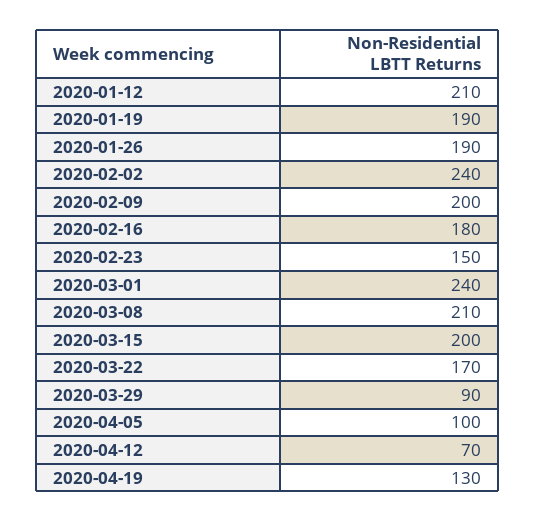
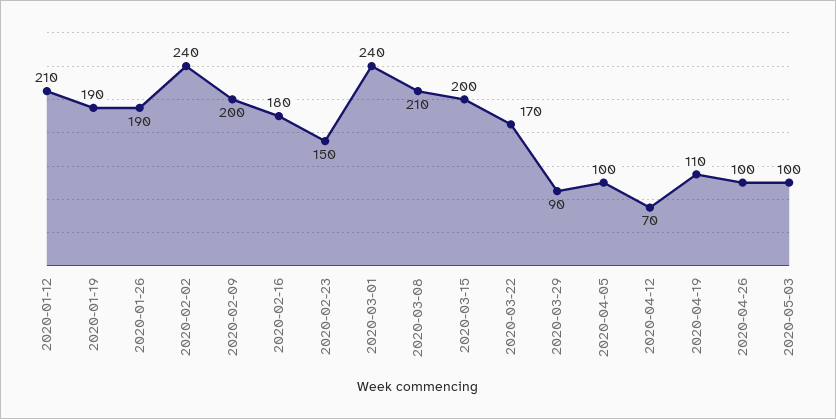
2020-04-19: 130 -> 110
2020-04-26: none -> 100
2020-05-03: none -> 100

